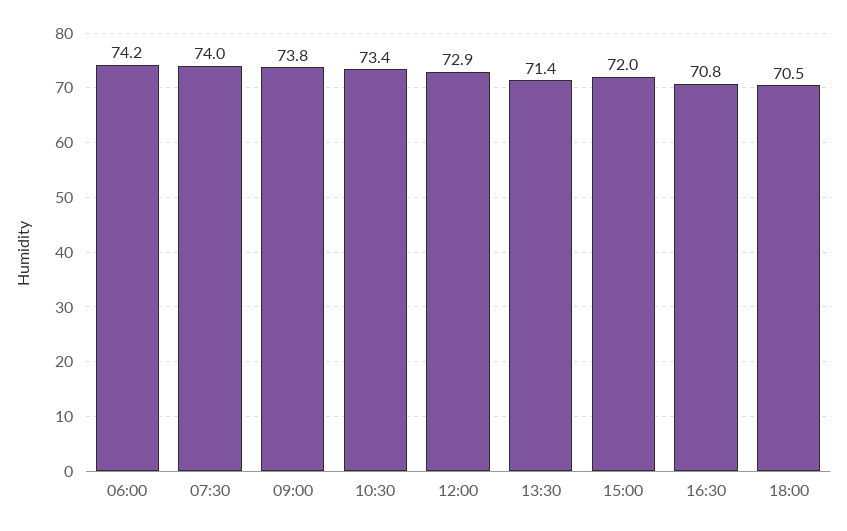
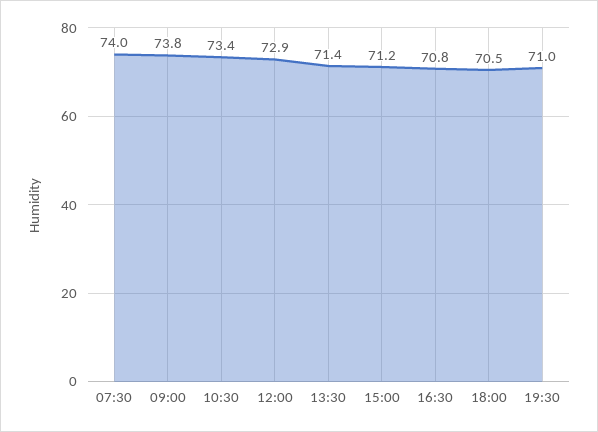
06:00: 74.2 -> none
15:00: 72 -> 71.2
19:30: none -> 71

